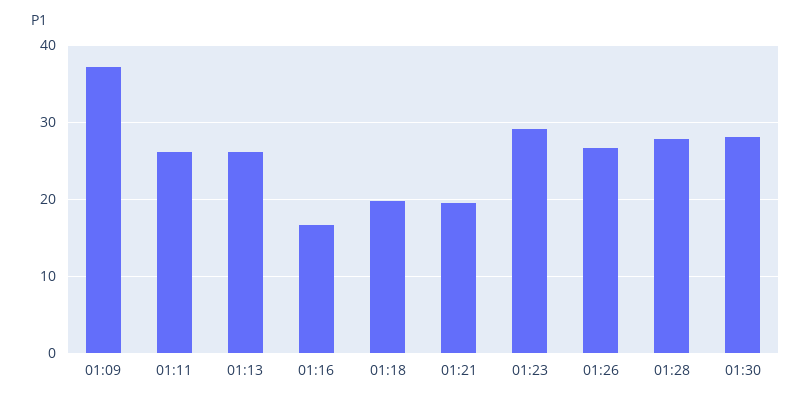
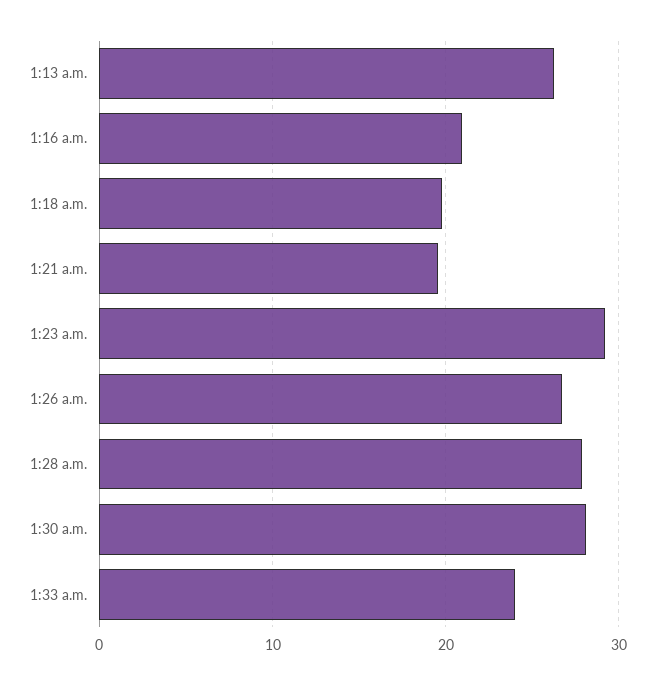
01:09: 37 -> none
01:11: 26 -> none
01:16: 17 -> 21
1:33 a.m.: none -> 24

